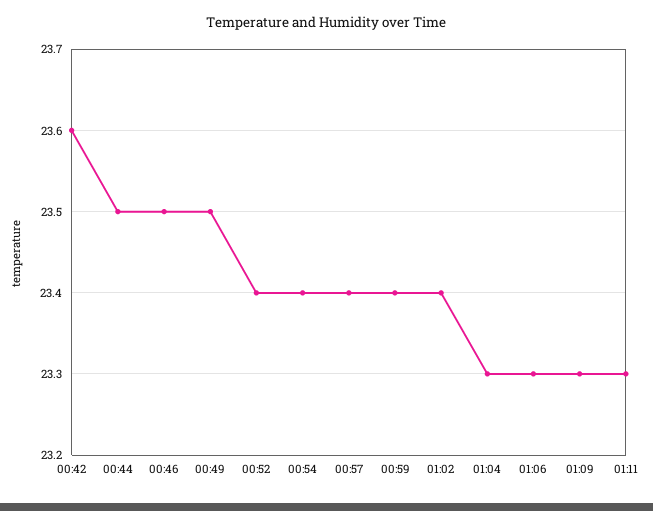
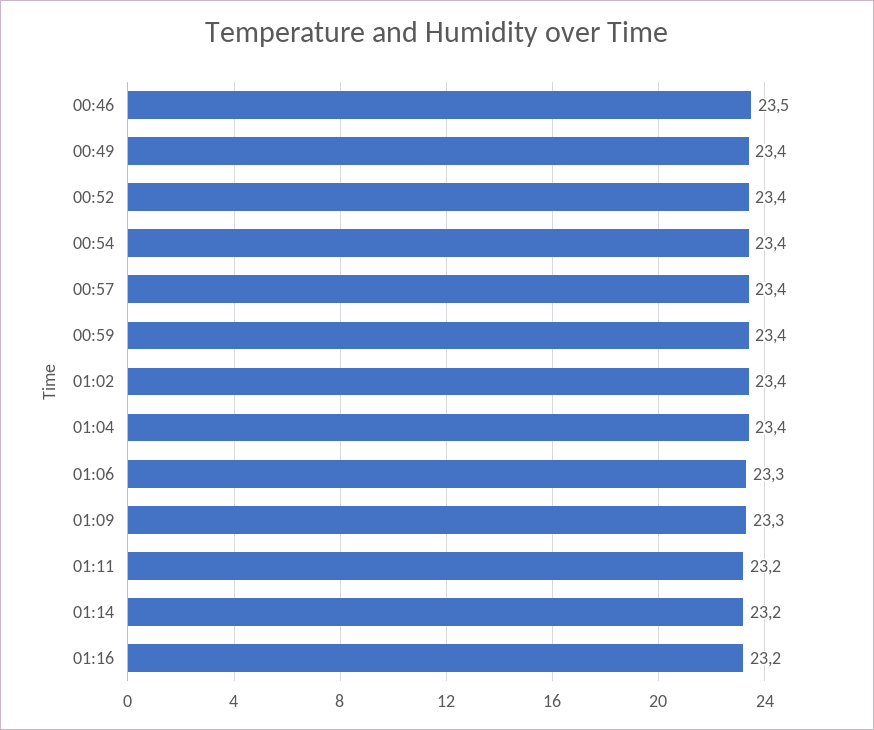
00:42: 23.6 -> none
00:44: 23.5 -> none
00:49: 23.5 -> 23.4
01:04: 23.3 -> 23.4
01:11: 23.3 -> 23.2
01:14: none -> 23.2
01:16: none -> 23.2

